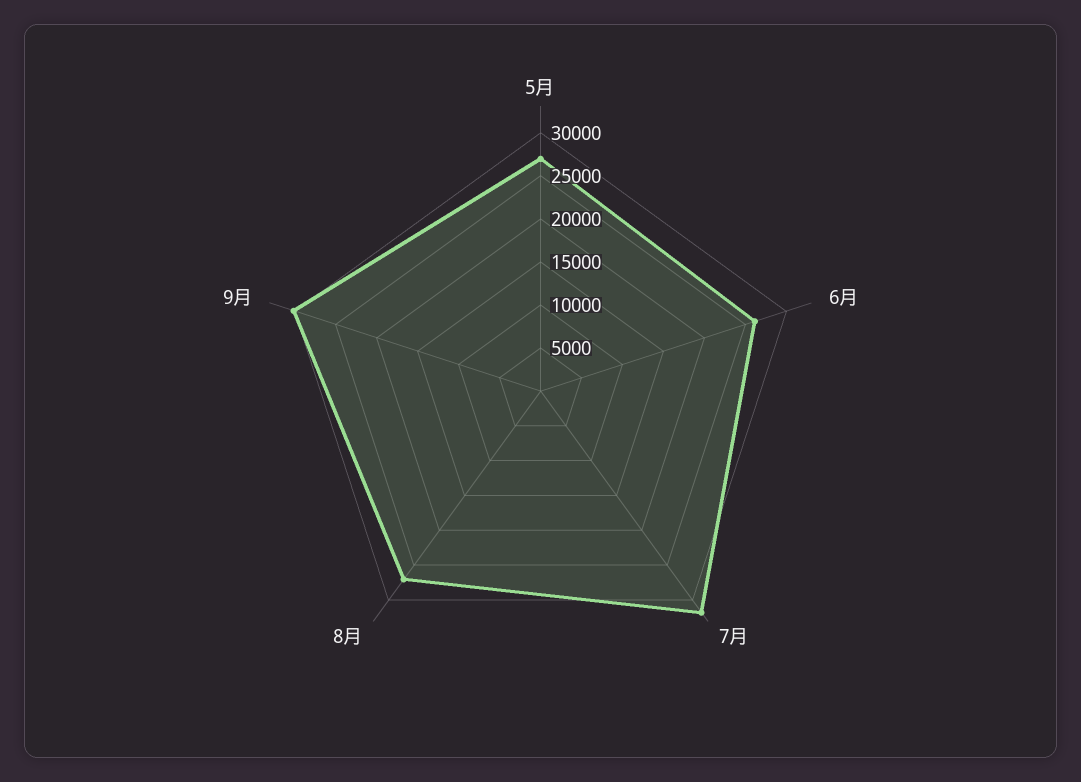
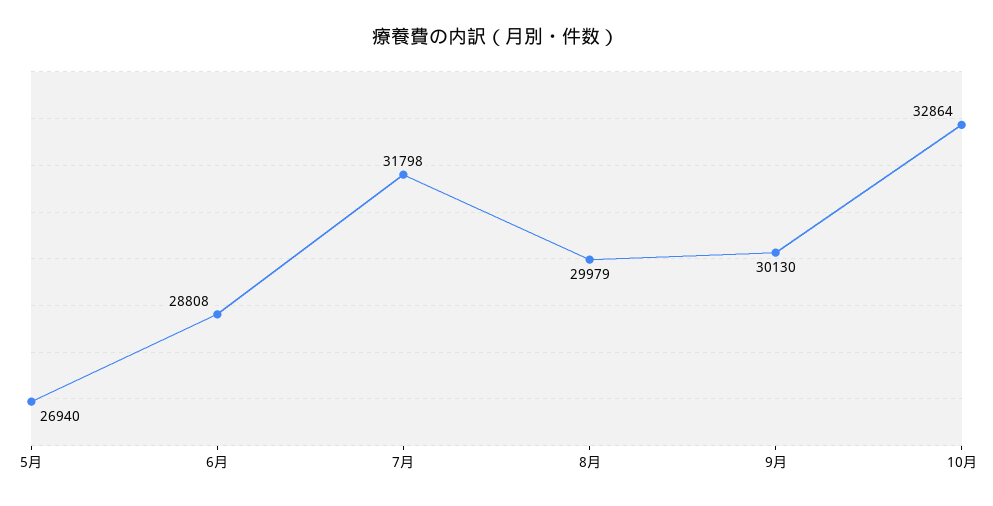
6月: 26000 -> 28808
8月: 27000 -> 29979
10月: none -> 32864

